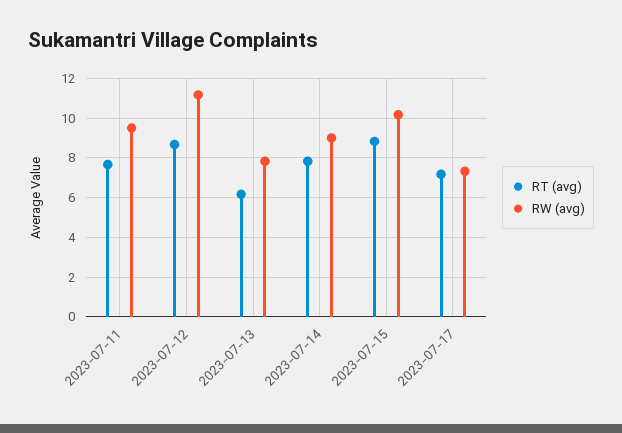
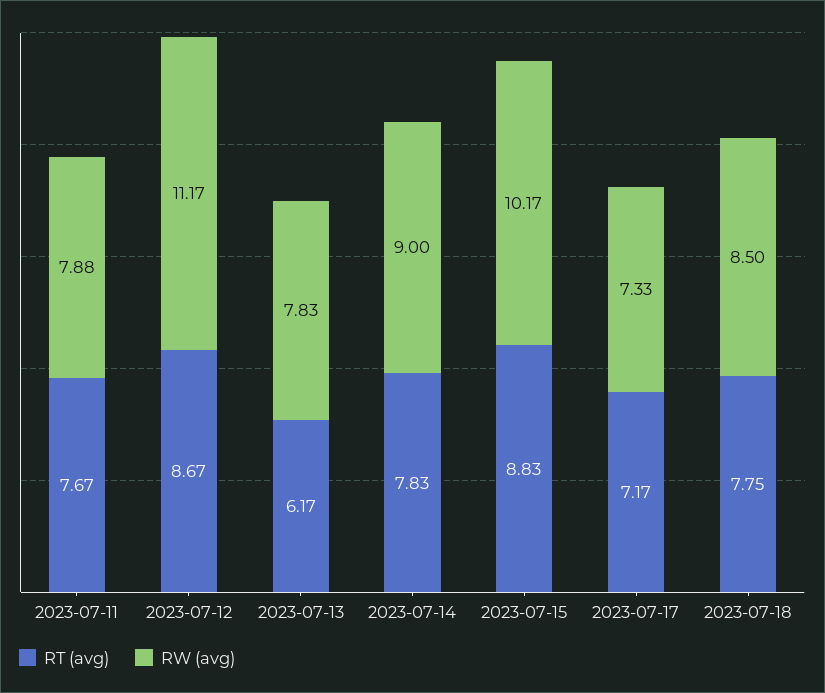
RW (avg), 2023-07-11: 9.5 -> 7.88
RT (avg), 2023-07-18: none -> 7.75
RW (avg), 2023-07-18: none -> 8.5

